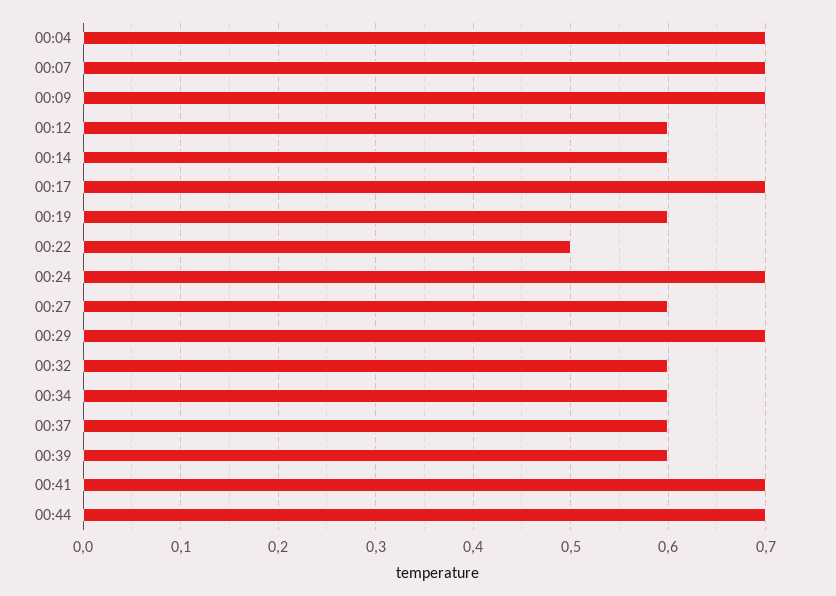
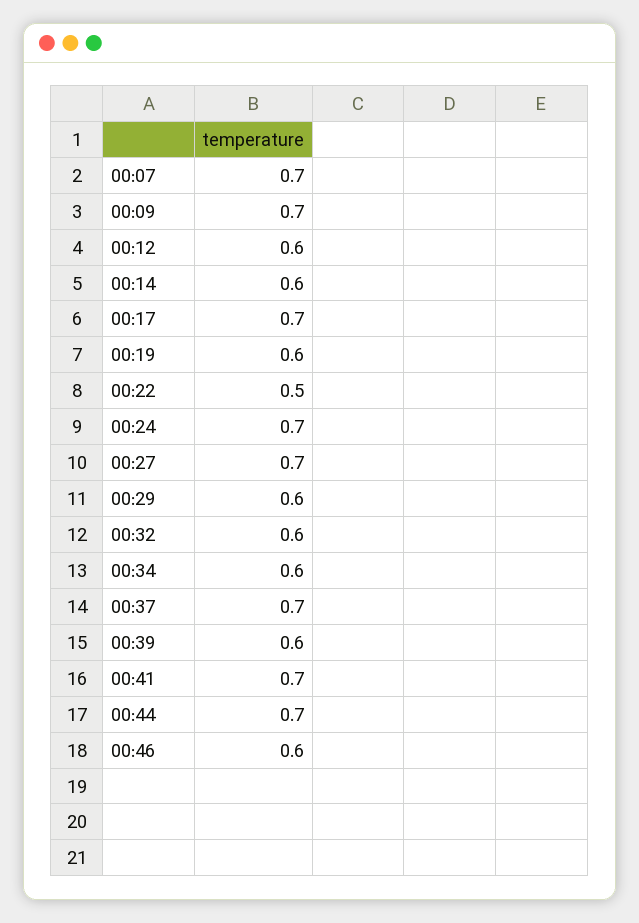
00:04: 0.7 -> none
00:27: 0.6 -> 0.7
00:29: 0.7 -> 0.6
00:37: 0.6 -> 0.7
00:46: none -> 0.6

